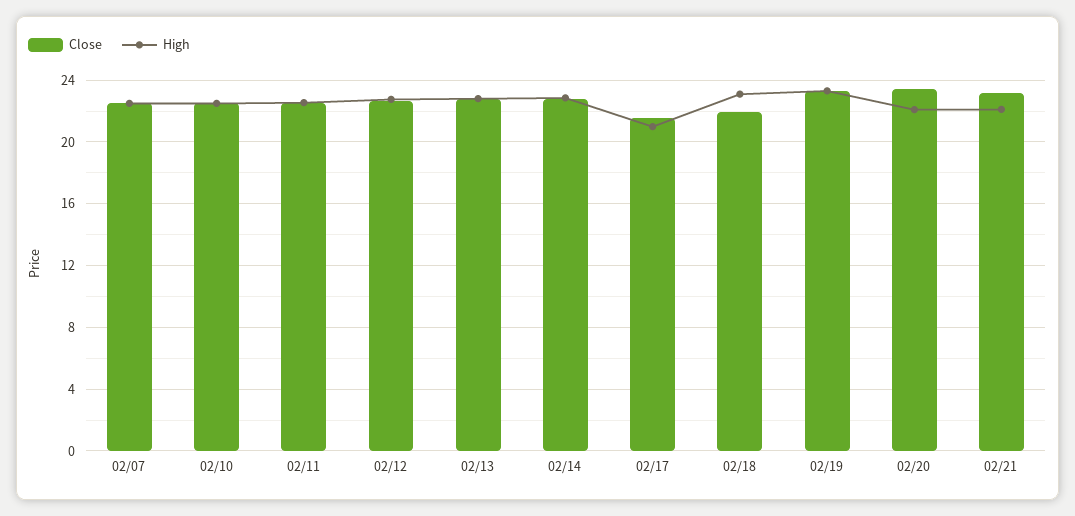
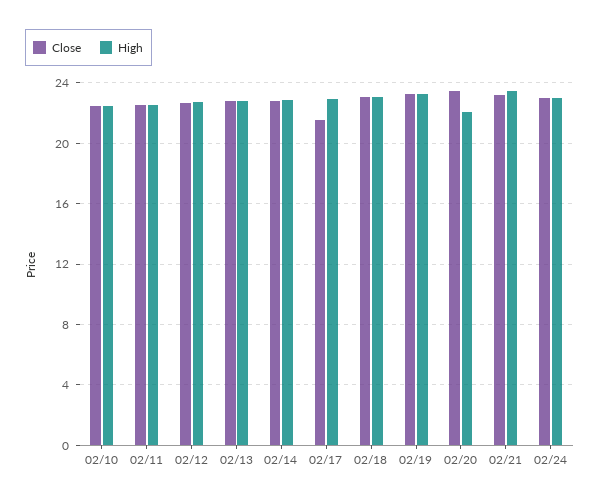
Close, 02/07: 22.5 -> none
High, 02/07: 22.5 -> none
High, 02/17: 21 -> 23
Close, 02/18: 22 -> 23
High, 02/21: 22 -> 23.5
Close, 02/24: none -> 23
High, 02/24: none -> 23

